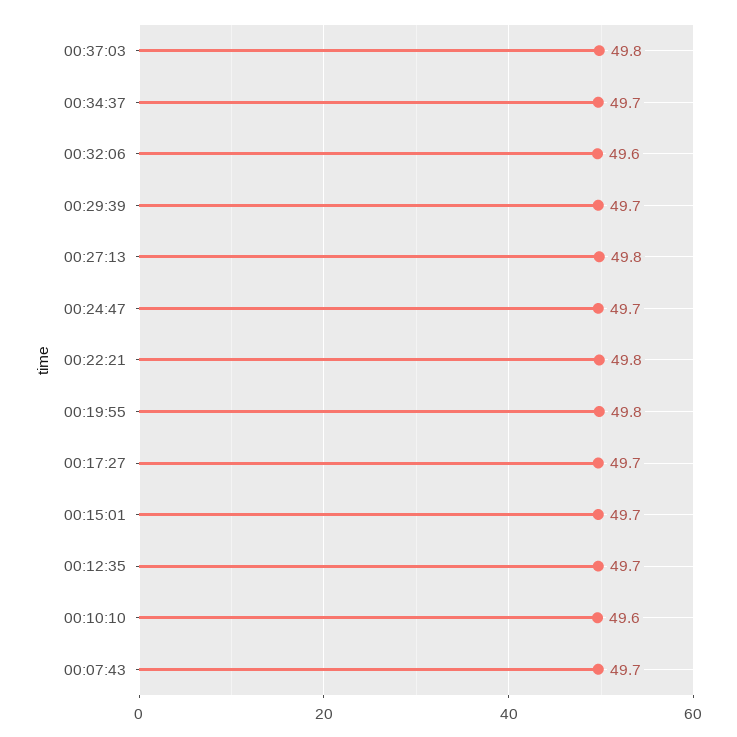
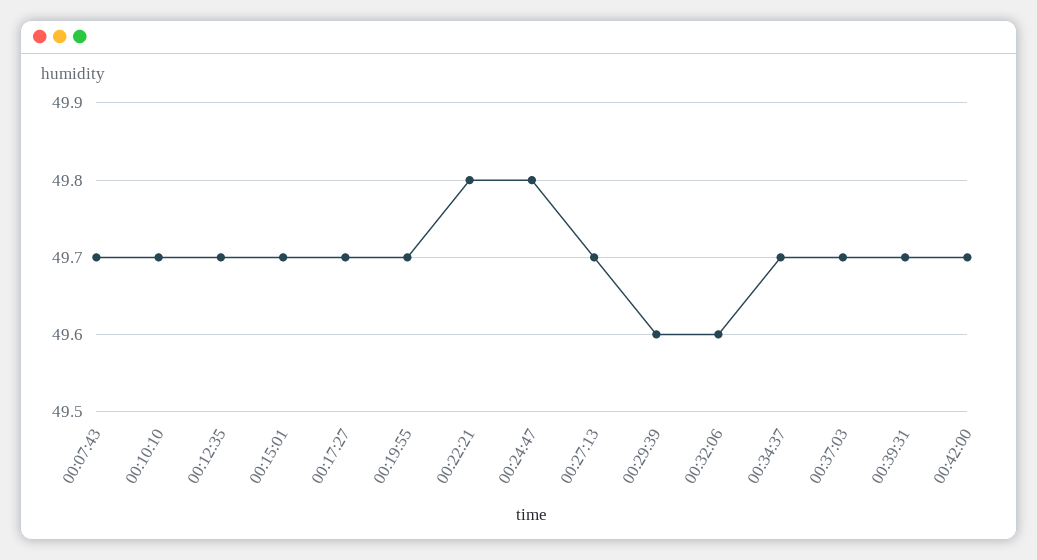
00:37:03: 49.8 -> 49.7
00:29:39: 49.7 -> 49.6
00:27:13: 49.8 -> 49.7
00:24:47: 49.7 -> 49.8
00:19:55: 49.8 -> 49.7
00:10:10: 49.6 -> 49.7
00:39:31: none -> 49.7
00:42:00: none -> 49.7

